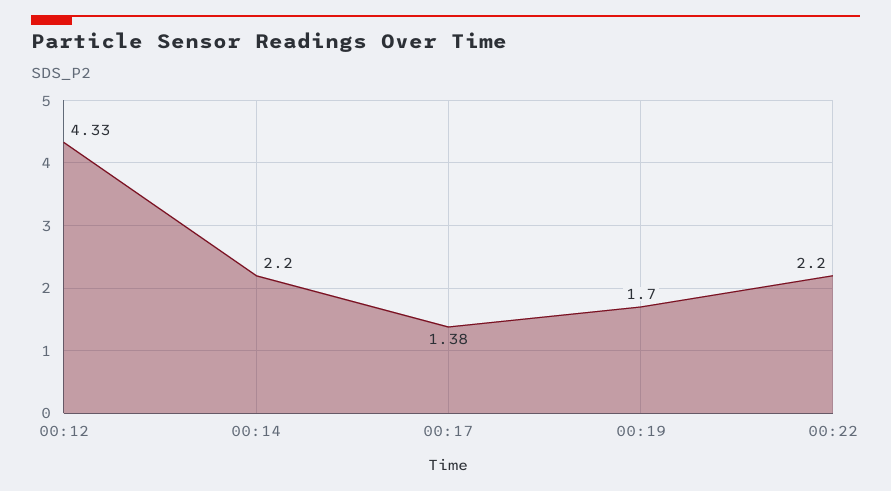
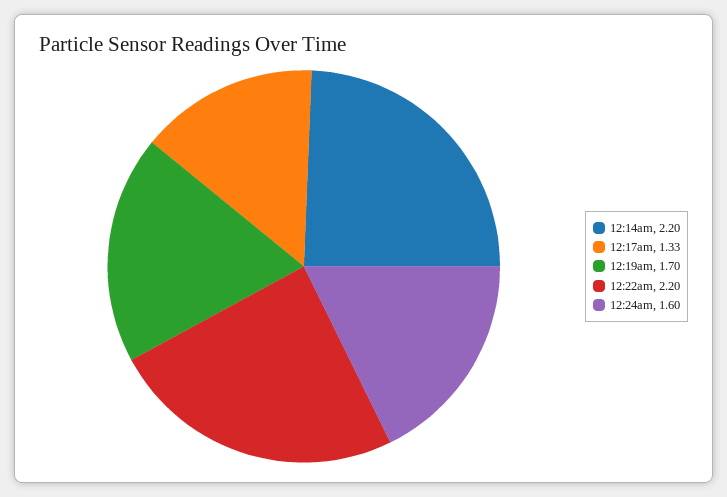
00:12: 4.33 -> none
00:17: 1.38 -> 1.33
12:24am: none -> 1.6

